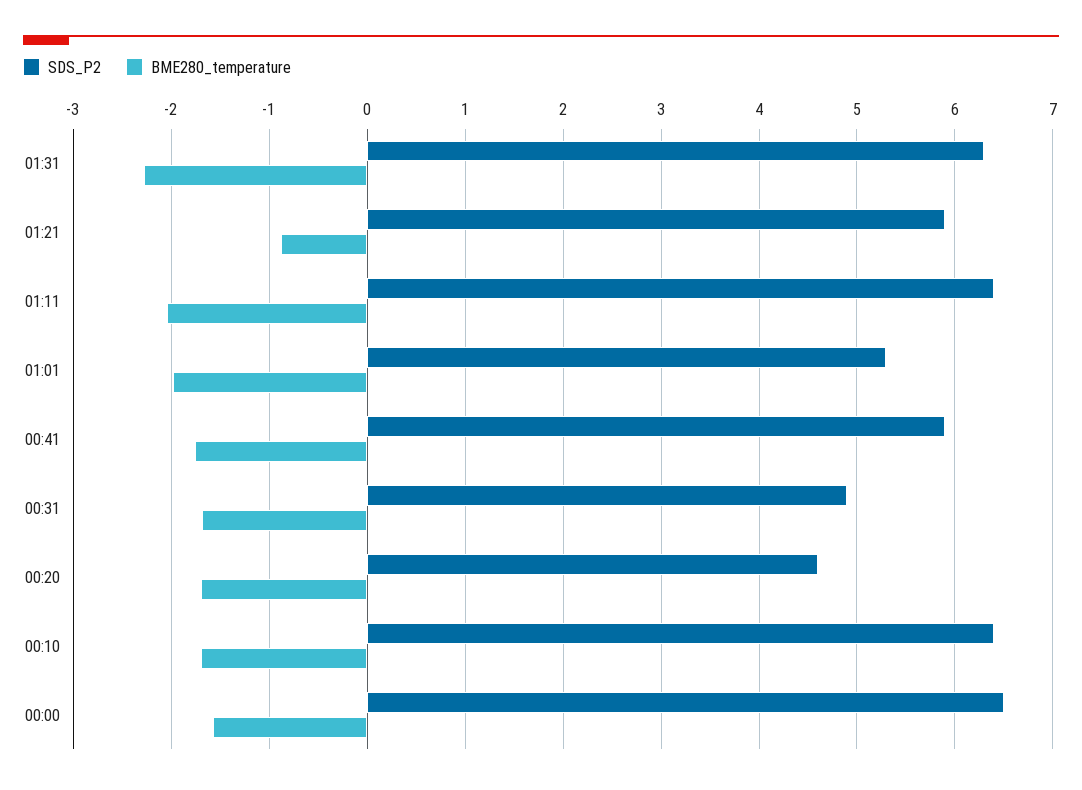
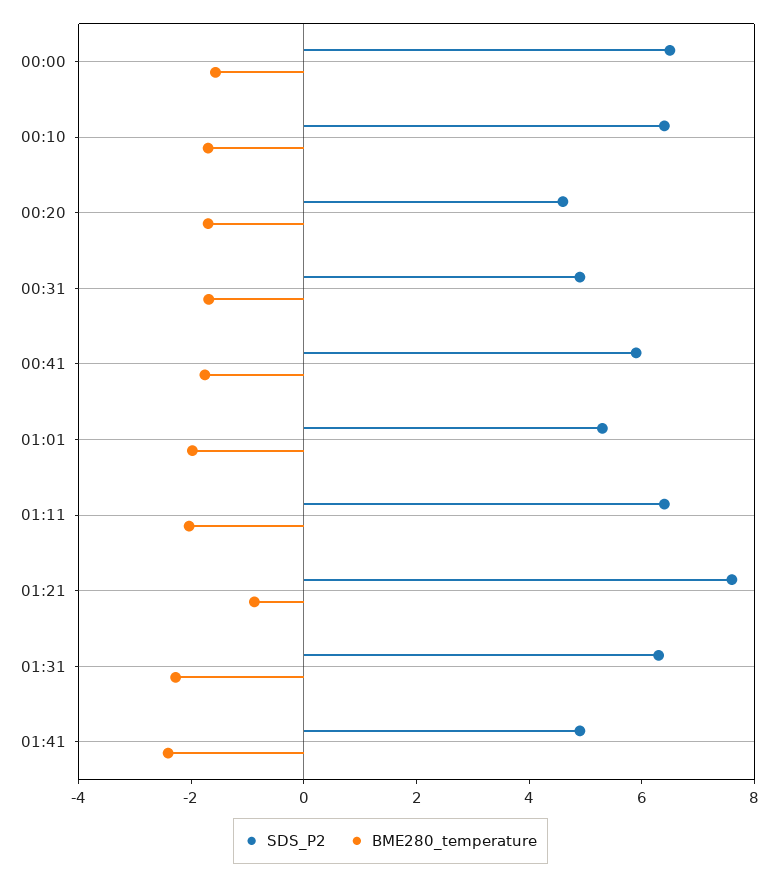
SDS_P2, 01:21: 5.9 -> 7.5
SDS_P2, 01:41: none -> 5
BME280_temperature, 01:41: none -> -2.5

